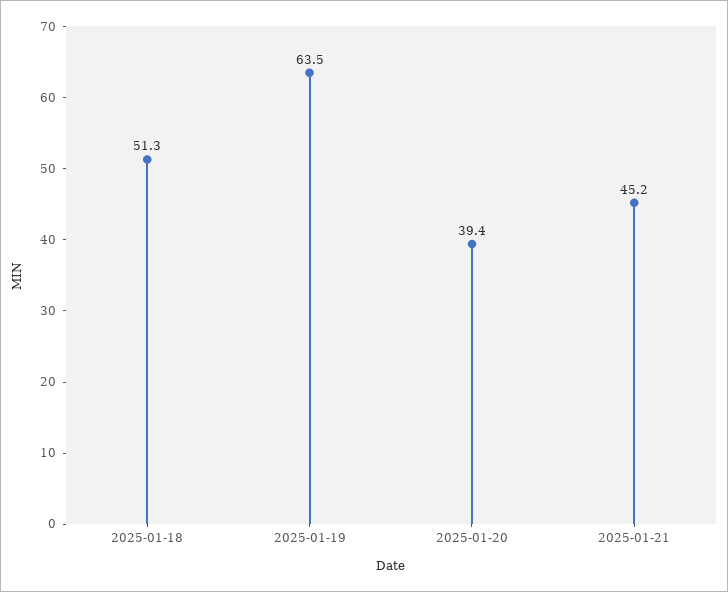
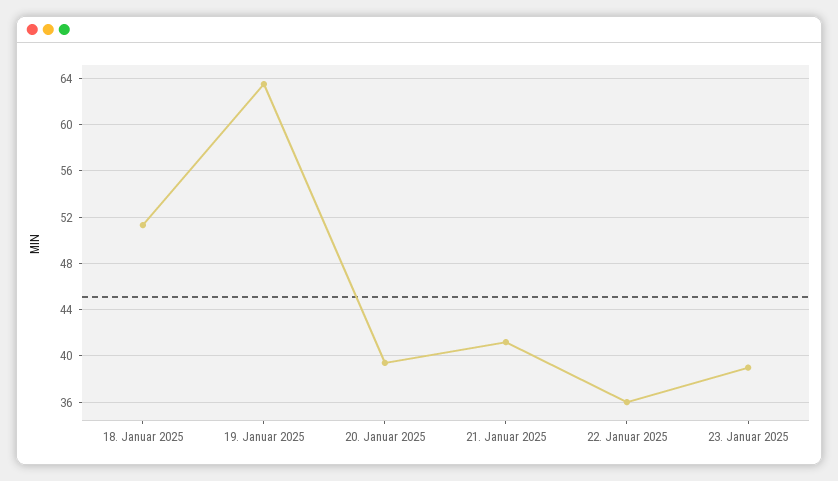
2025-01-21: 45.2 -> 41
22. Januar 2025: none -> 36
23. Januar 2025: none -> 39

